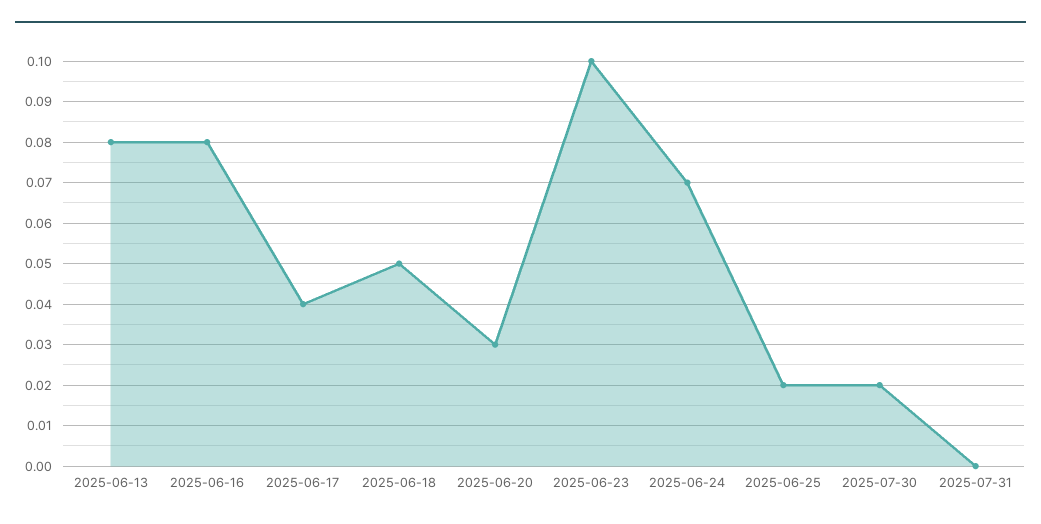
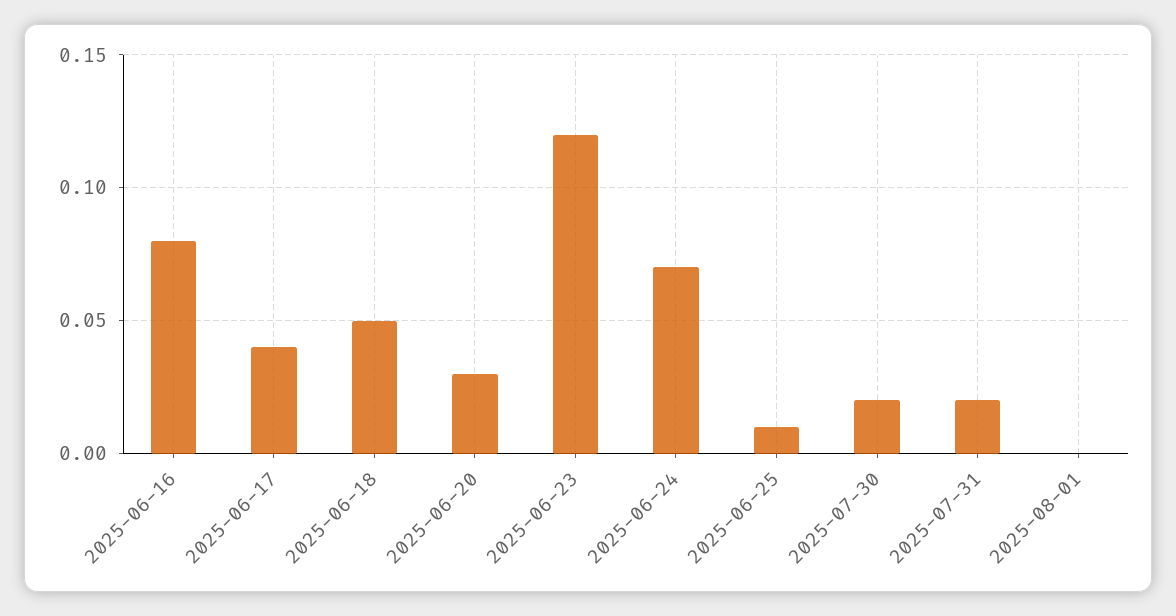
2025-06-13: 0.08 -> none
2025-06-23: 0.1 -> 0.12
2025-06-25: 0.02 -> 0.01
2025-07-31: 0 -> 0.02
2025-08-01: none -> 0

